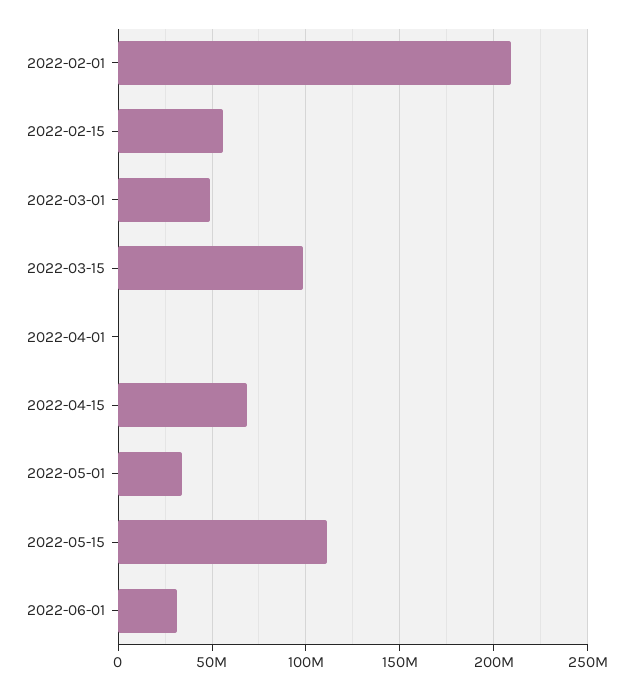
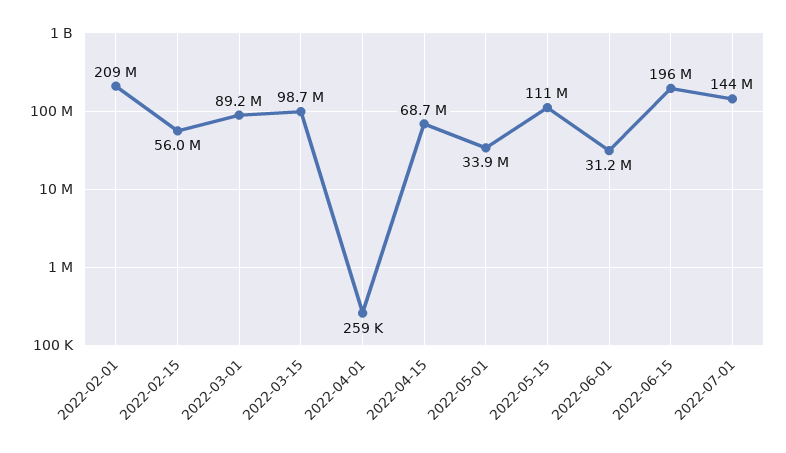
2022-03-01: 50000000 -> 89200000
2022-06-15: none -> 196000000
2022-07-01: none -> 144000000

